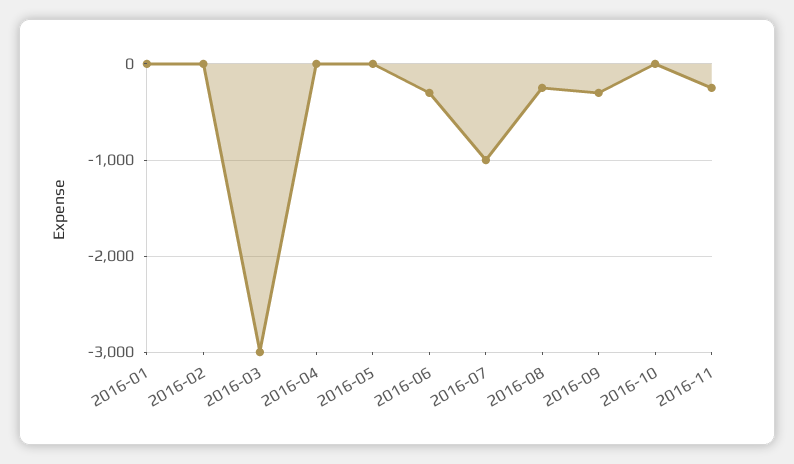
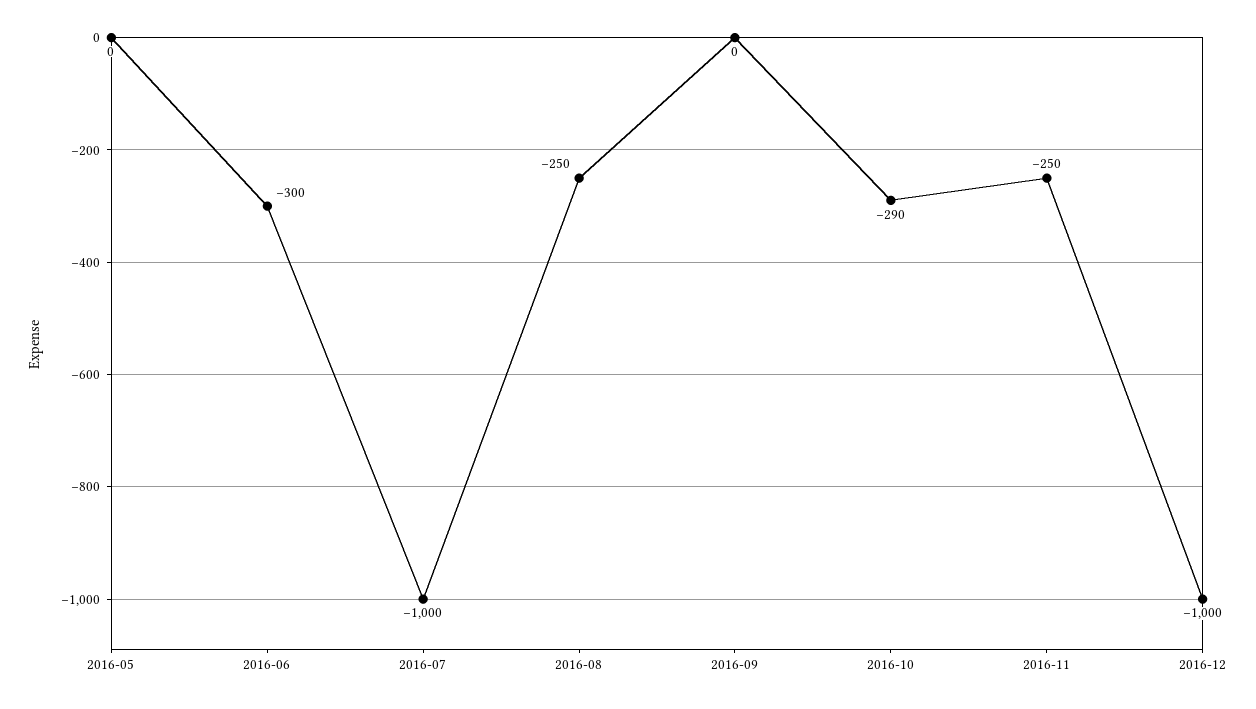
2016-01: 0 -> none
2016-02: 0 -> none
2016-03: -3000 -> none
2016-04: 0 -> none
2016-09: -300 -> 0
2016-10: 0 -> -290
2016-12: none -> -1000

